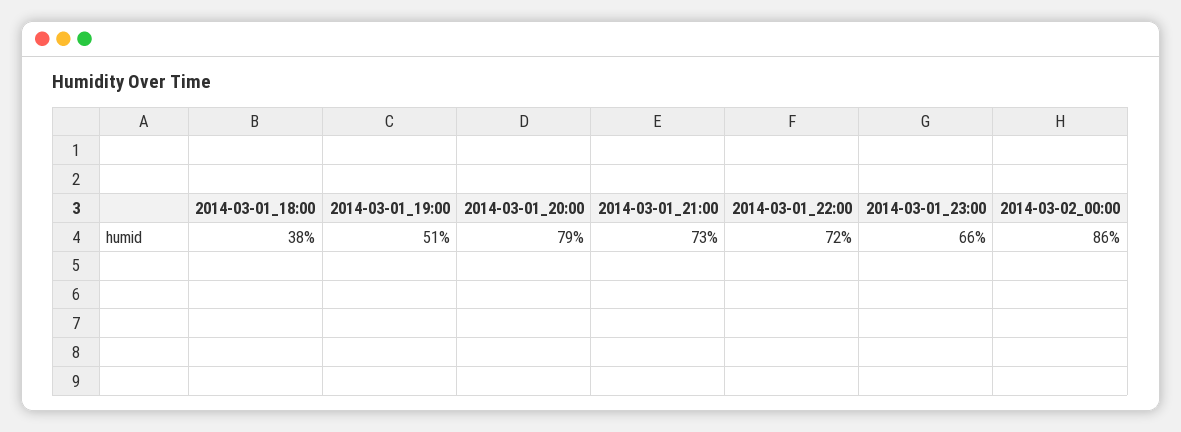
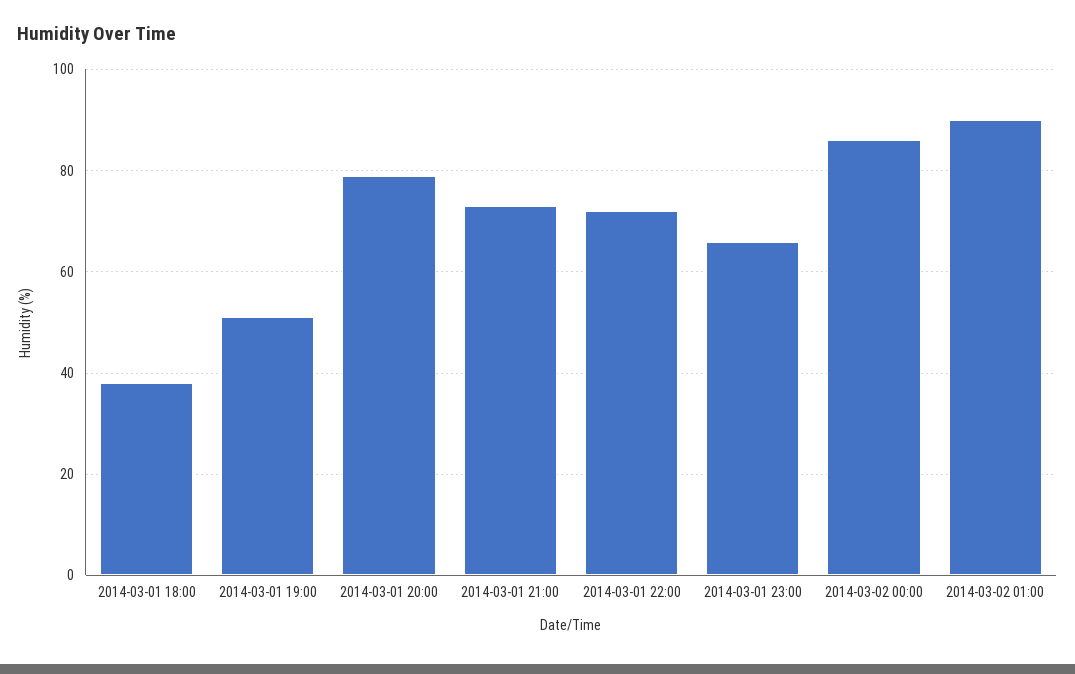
2014-03-02 01:00: none -> 90

